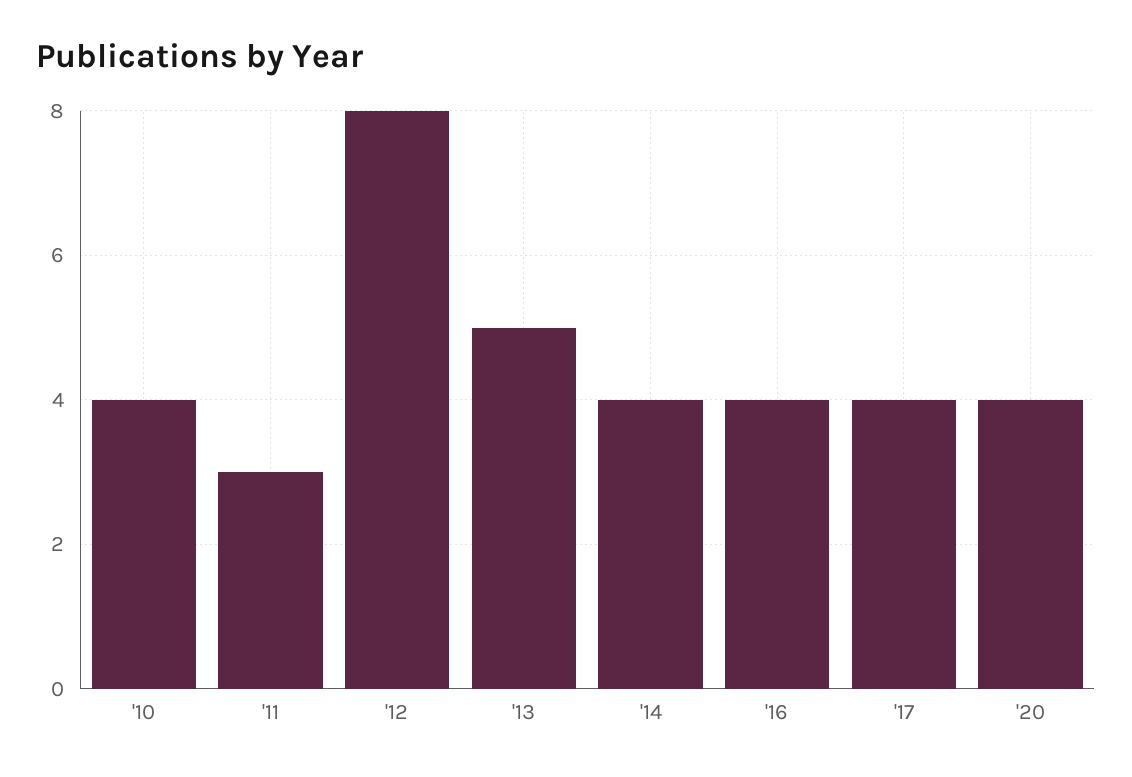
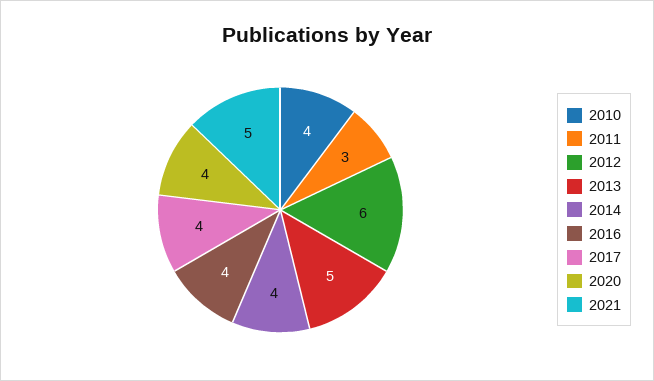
'12: 8 -> 6
2021: none -> 5

